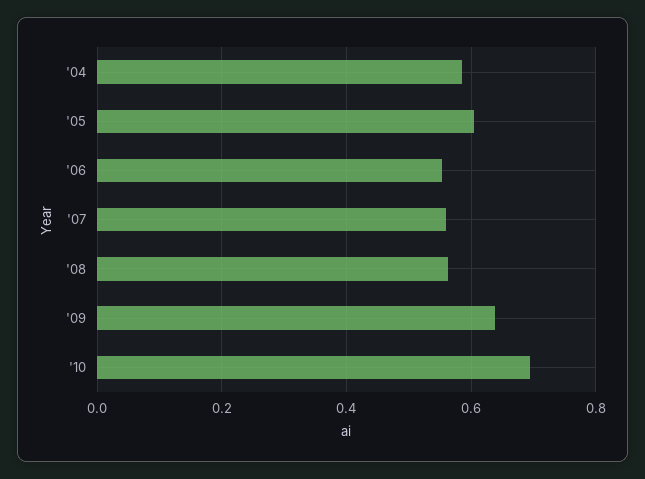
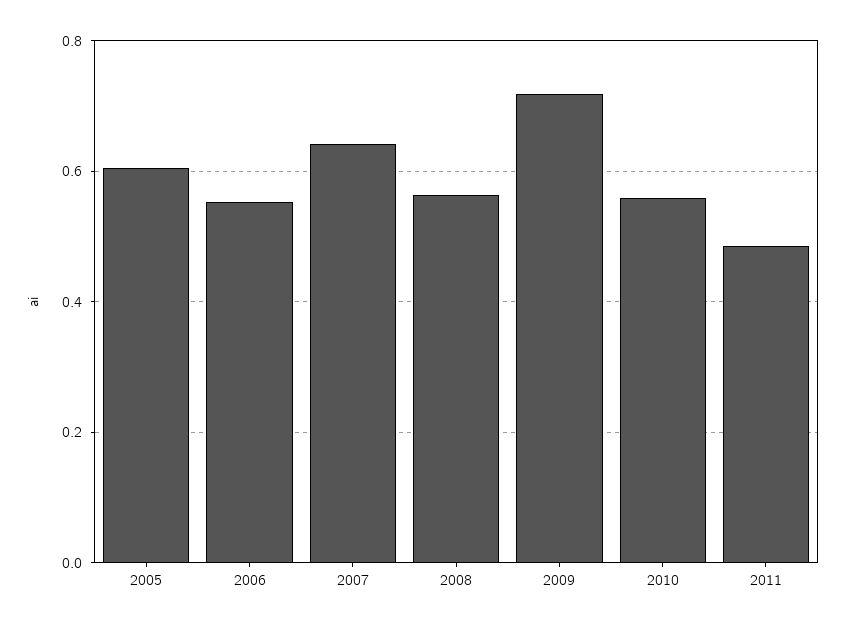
'04: 0.58 -> none
'07: 0.56 -> 0.64
'09: 0.64 -> 0.72
'10: 0.7 -> 0.56
2011: none -> 0.48

